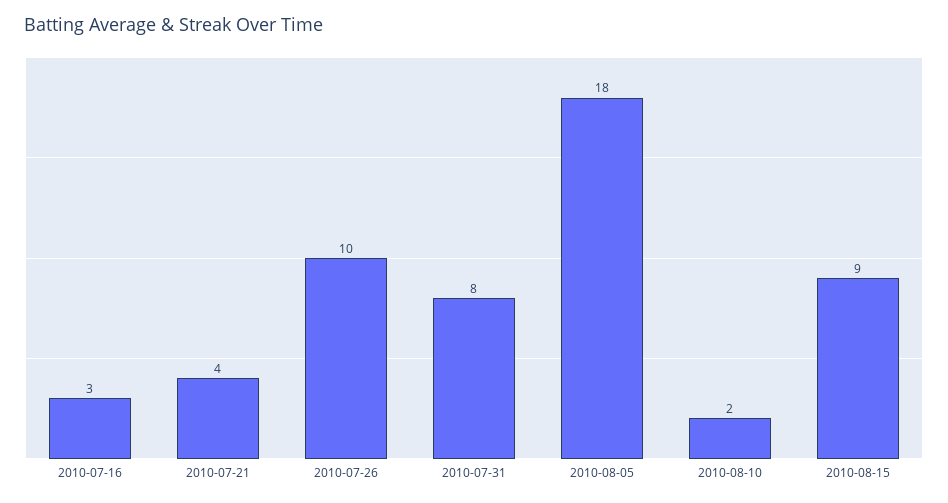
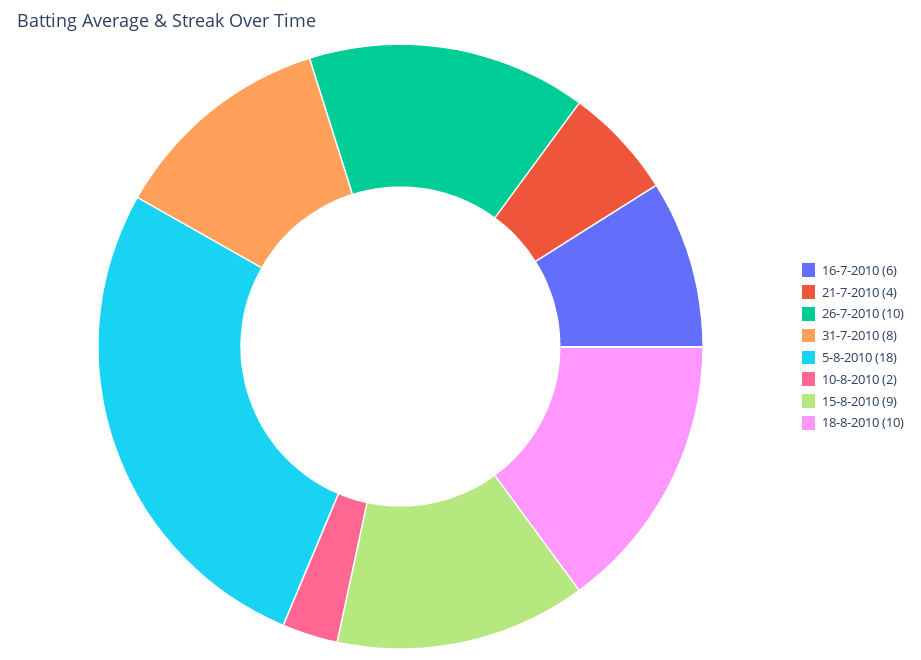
2010-07-16: 3 -> 6
18-8-2010: none -> 10

